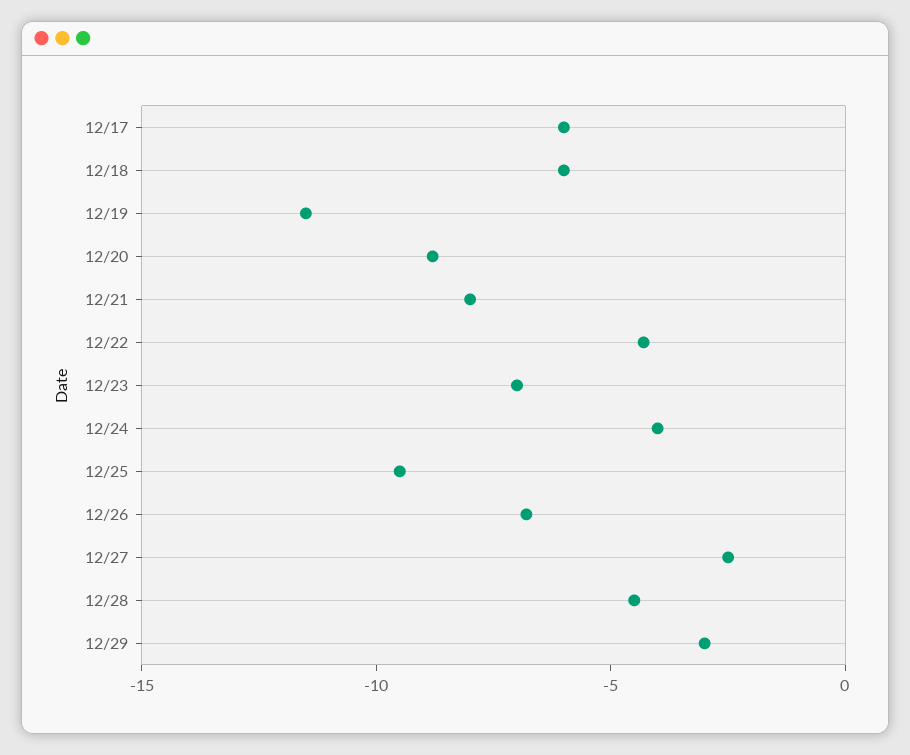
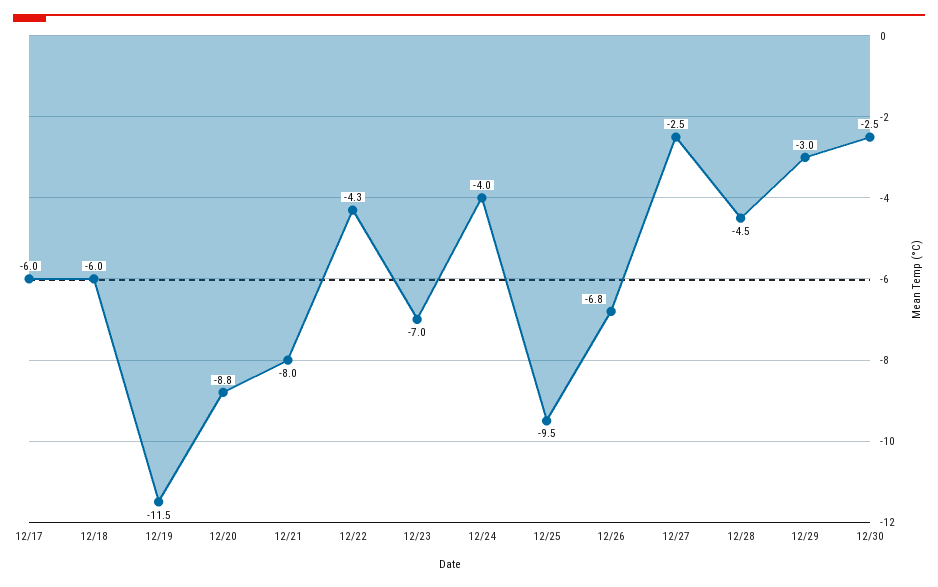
12/30: none -> -2.5

